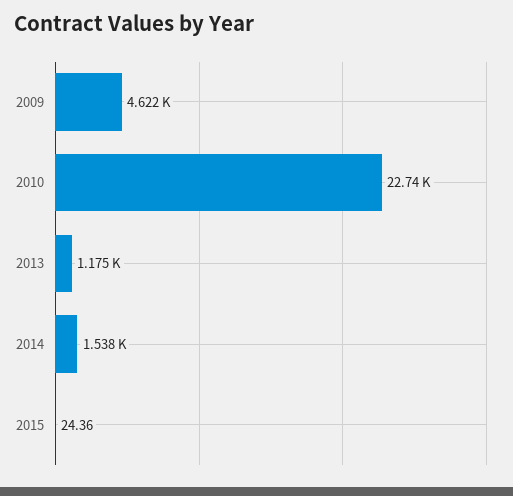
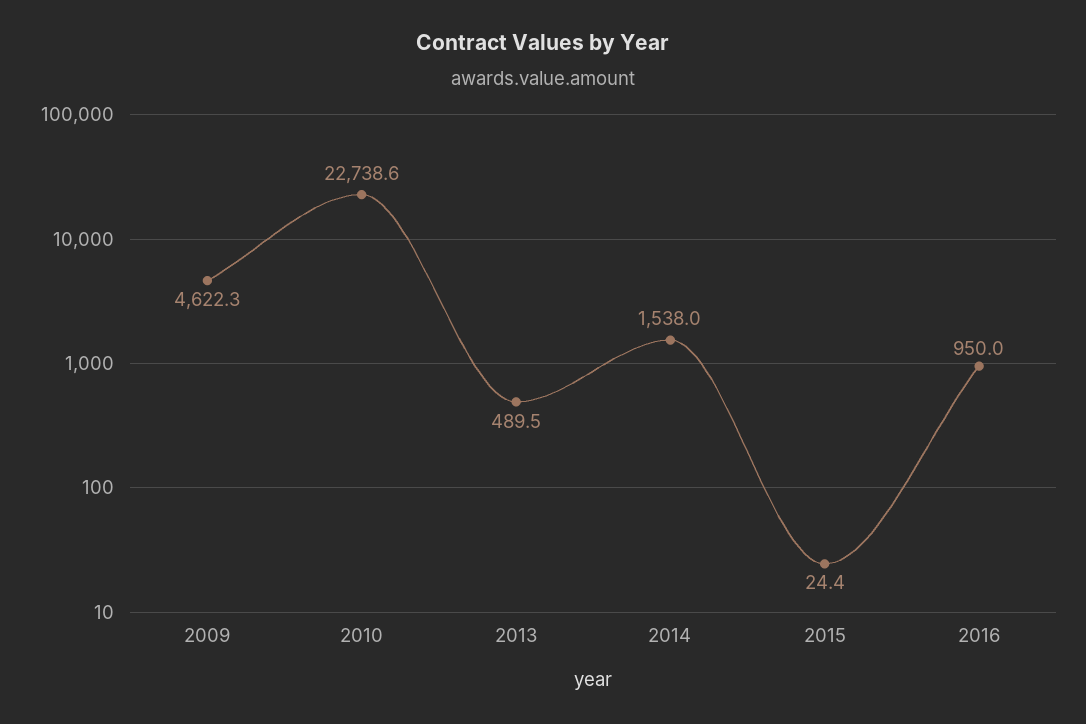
2013: 1175 -> 489.5
2016: none -> 950

